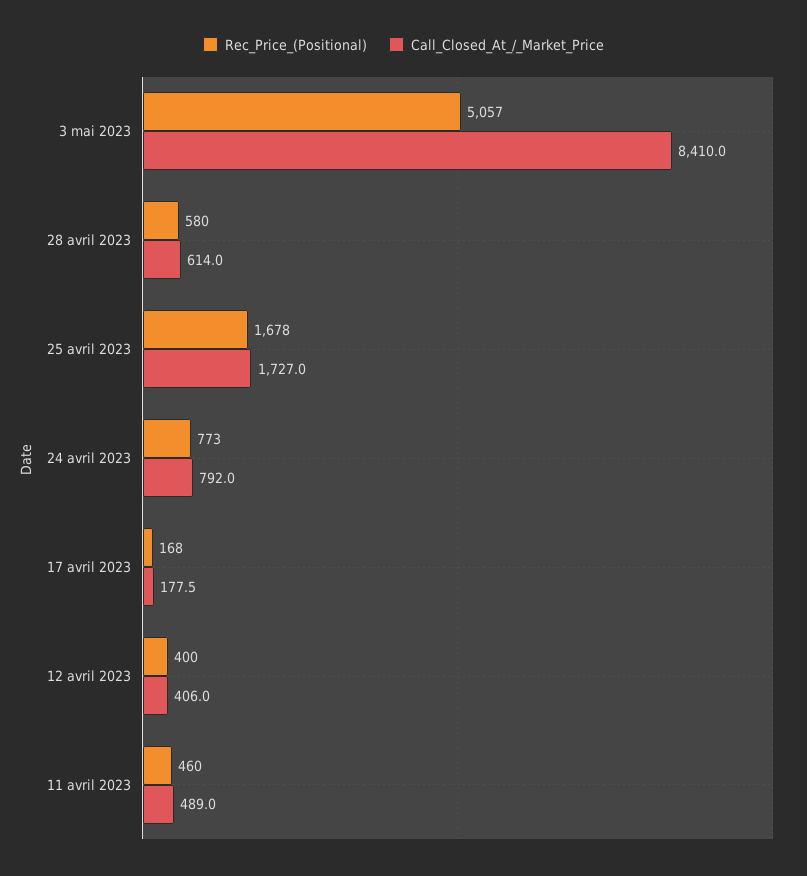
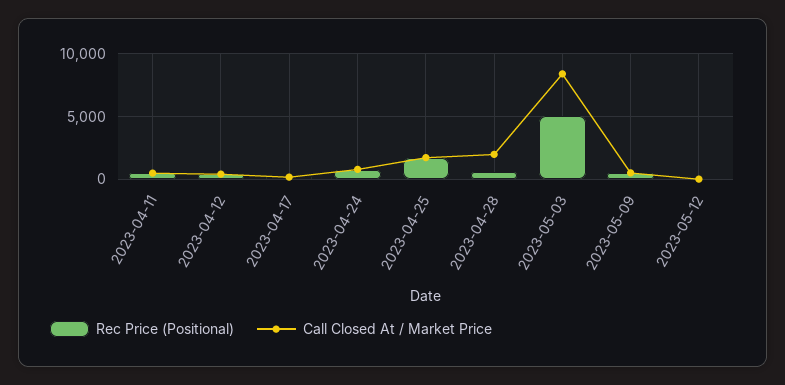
Call_Closed_At_/_Market_Price, 28 avril 2023: 614 -> 2000
Rec_Price_(Positional), 2023-05-09: none -> 500
Call_Closed_At_/_Market_Price, 2023-05-09: none -> 500
Rec_Price_(Positional), 2023-05-12: none -> 0
Call_Closed_At_/_Market_Price, 2023-05-12: none -> 0

